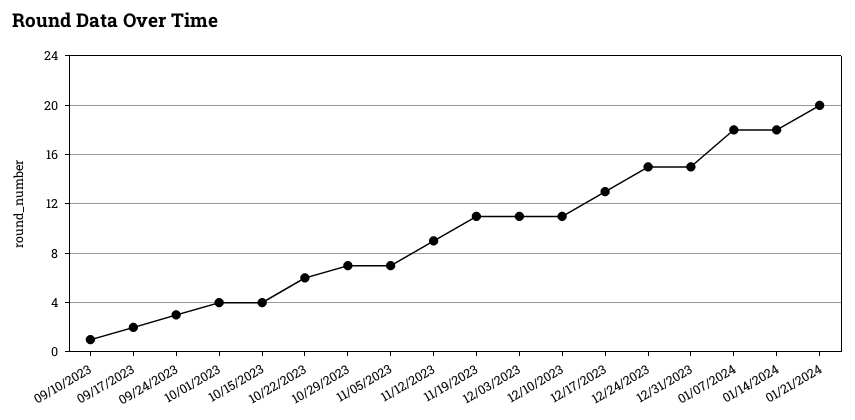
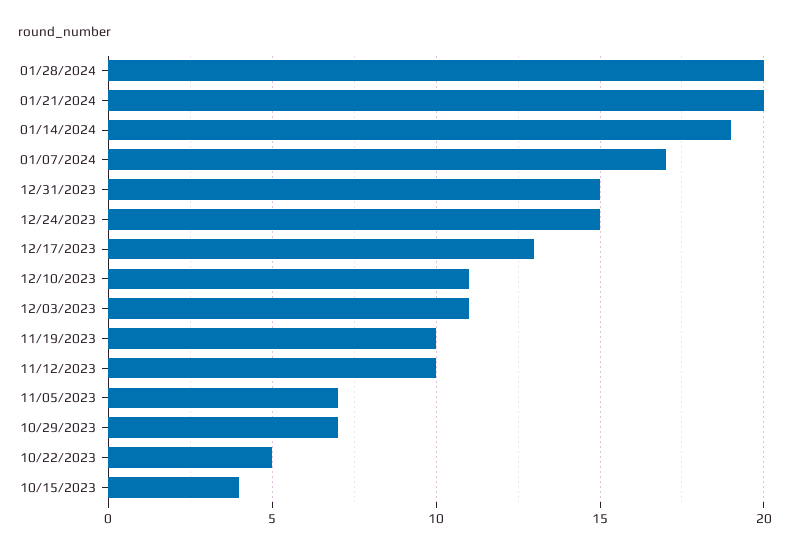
09/10/2023: 1 -> none
09/17/2023: 2 -> none
09/24/2023: 3 -> none
10/01/2023: 4 -> none
10/22/2023: 6 -> 5
11/12/2023: 9 -> 10
11/19/2023: 11 -> 10
01/07/2024: 18 -> 17
01/14/2024: 18 -> 19
01/28/2024: none -> 20

